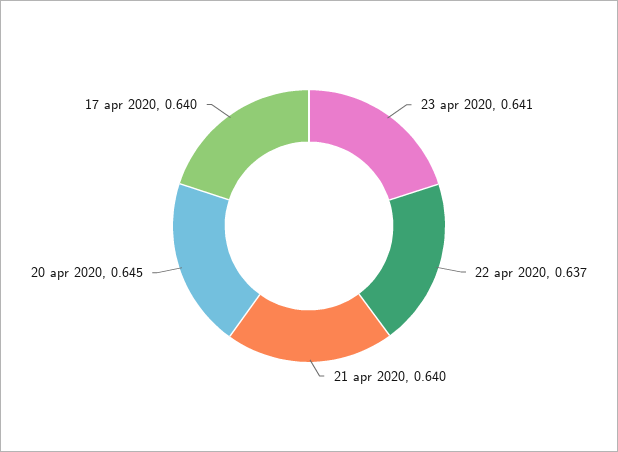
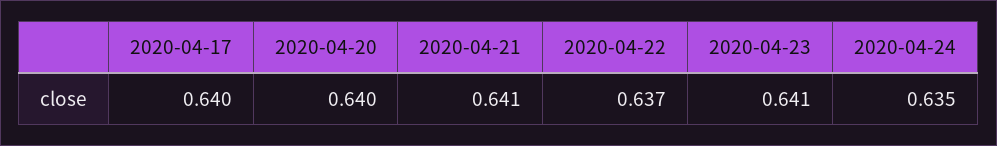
21 apr 2020: 0.64 -> 0.641
20 apr 2020: 0.645 -> 0.64
2020-04-24: none -> 0.635

